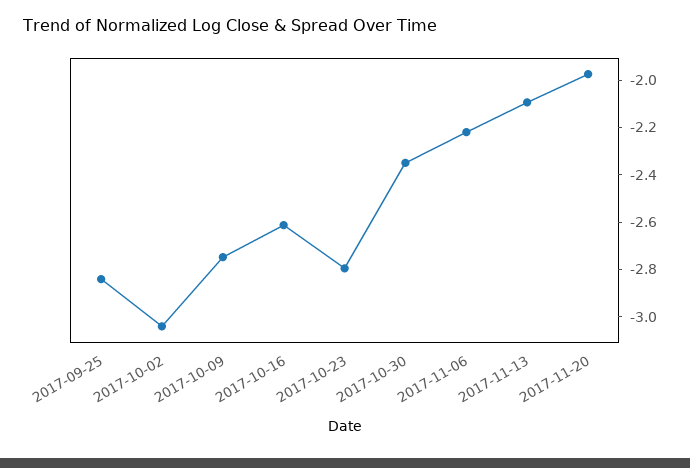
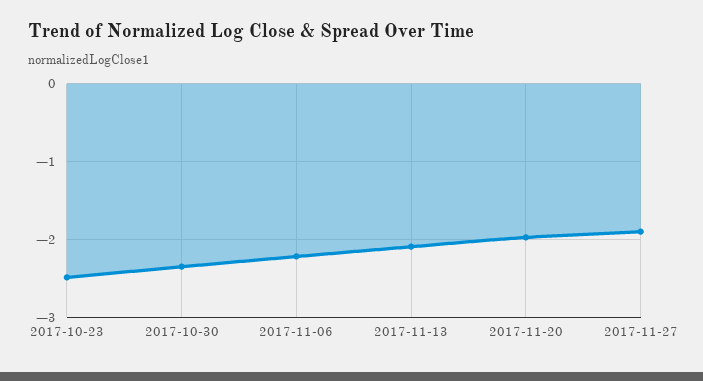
2017-09-25: -2.85 -> none
2017-10-02: -3.05 -> none
2017-10-09: -2.75 -> none
2017-10-16: -2.6 -> none
2017-10-23: -2.8 -> -2.5
2017-11-27: none -> -1.9

